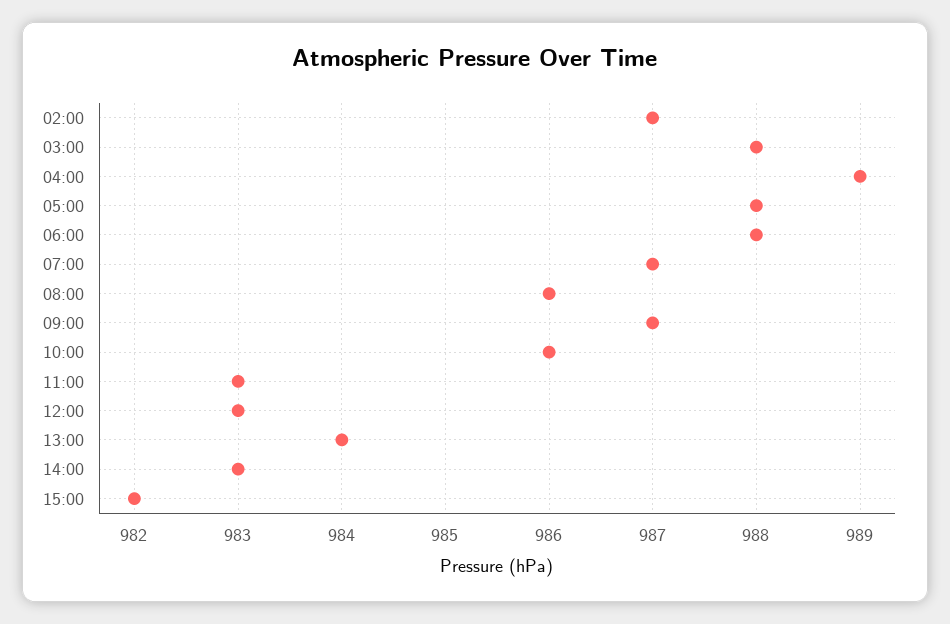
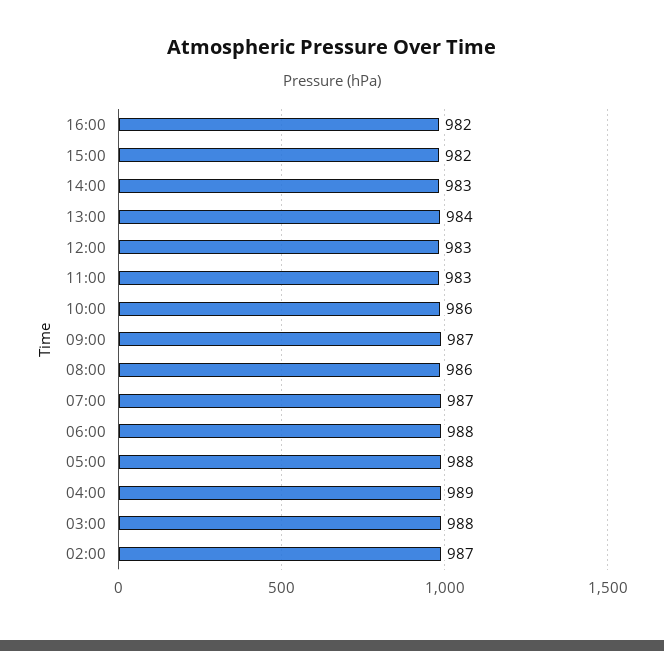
16:00: none -> 982

